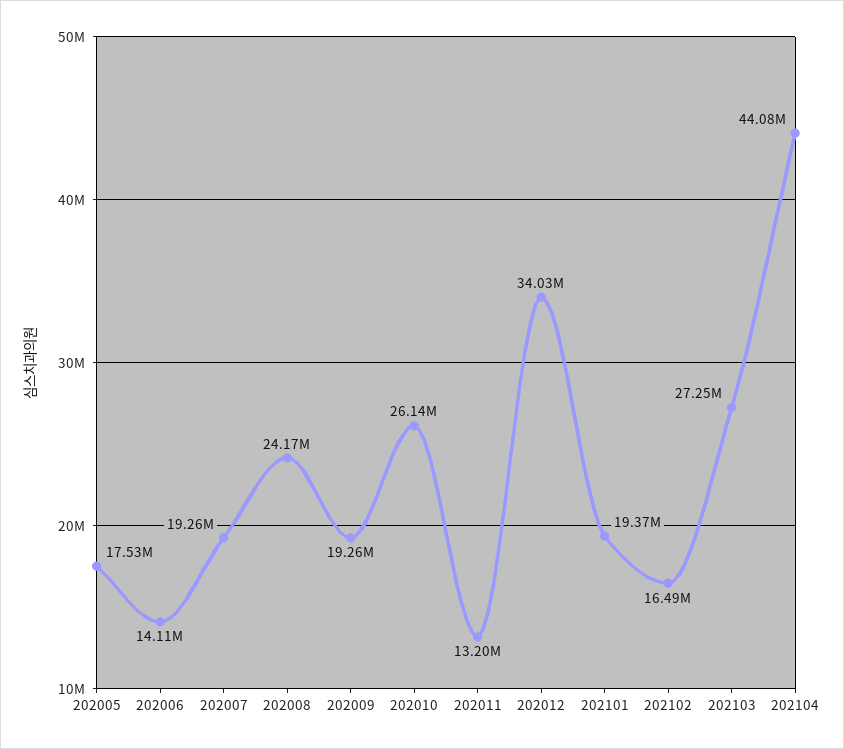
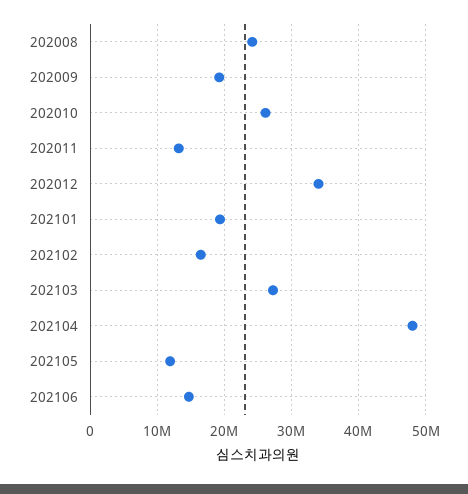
202005: 17530000 -> none
202006: 14110000 -> none
202007: 19260000 -> none
202104: 44080000 -> 48000000
202105: none -> 12000000
202106: none -> 15000000

